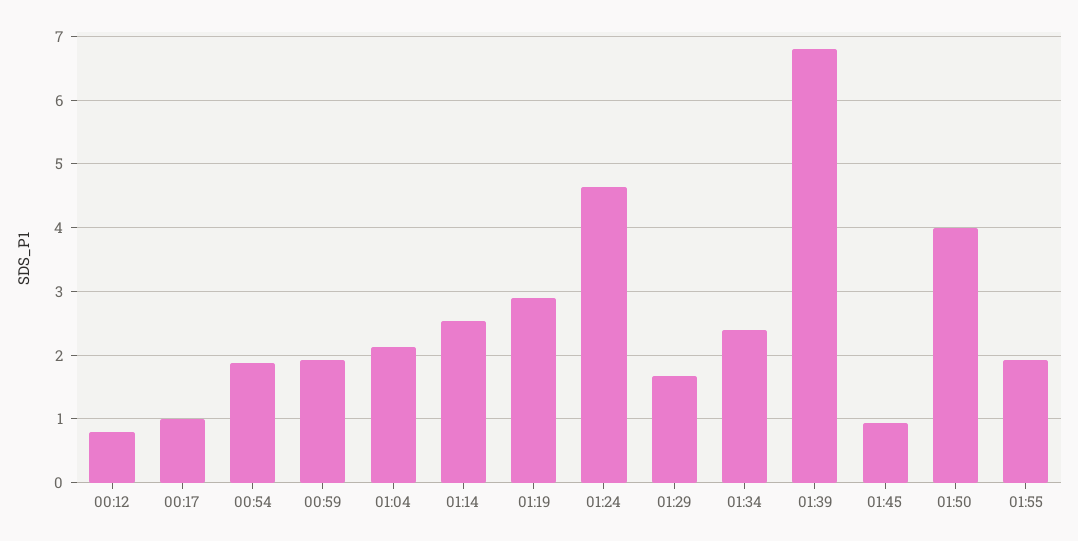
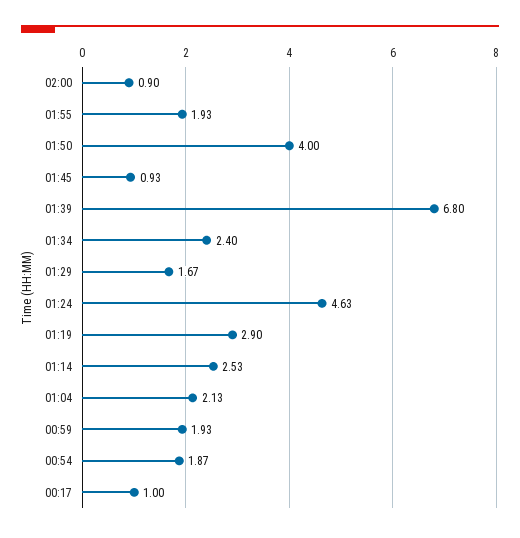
00:12: 0.8 -> none
02:00: none -> 0.9

